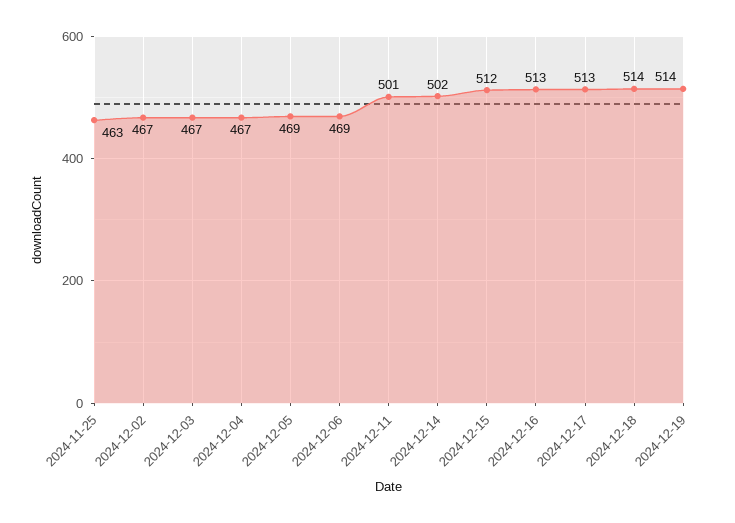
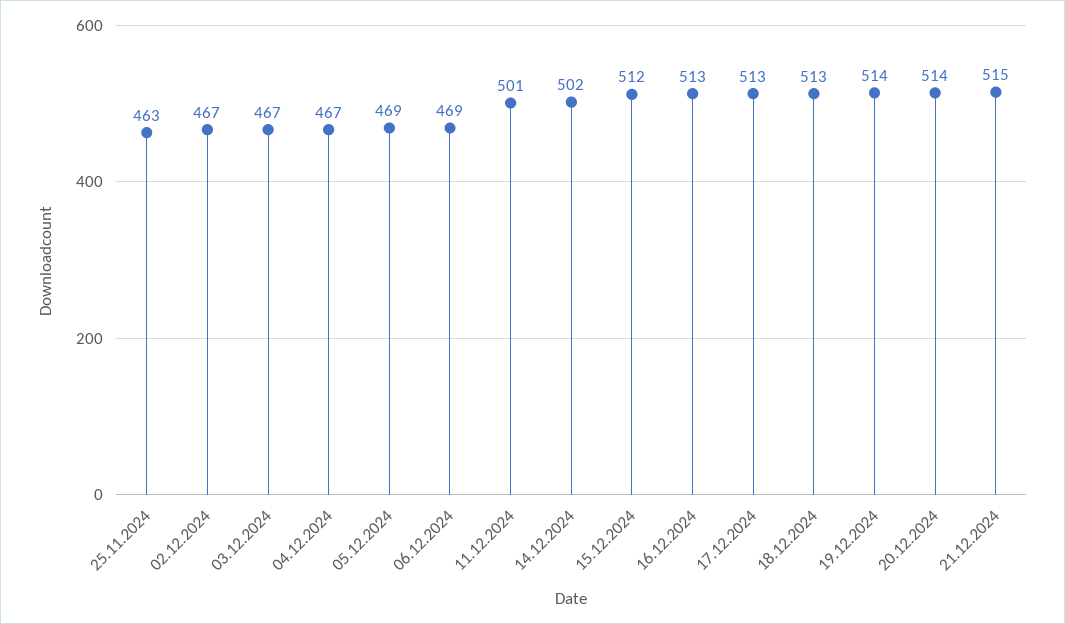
2024-12-18: 514 -> 513
20.12.2024: none -> 514
21.12.2024: none -> 515

